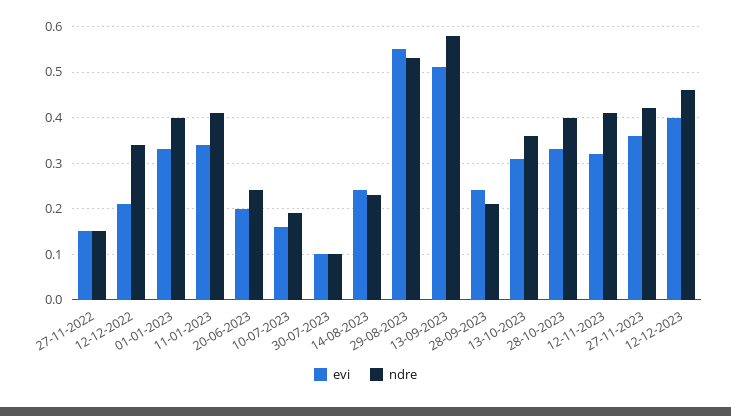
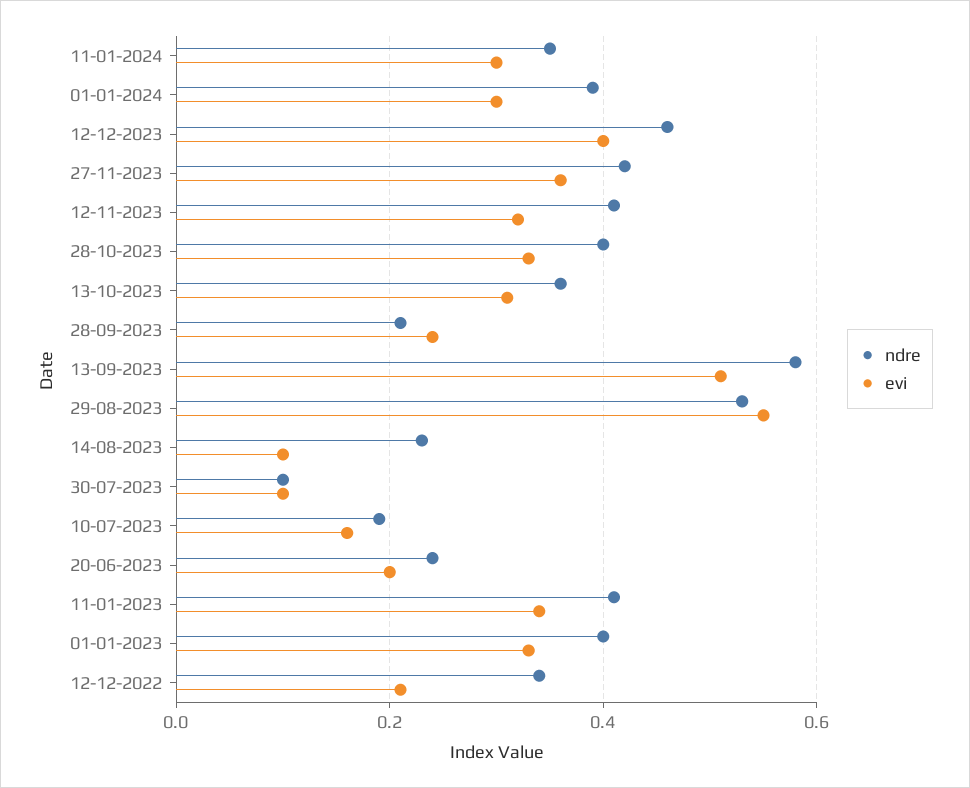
evi, 27-11-2022: 0.15 -> none
ndre, 27-11-2022: 0.15 -> none
evi, 14-08-2023: 0.25 -> 0.1
ndre, 11-01-2024: none -> 0.35
evi, 11-01-2024: none -> 0.3
ndre, 01-01-2024: none -> 0.4
evi, 01-01-2024: none -> 0.3

